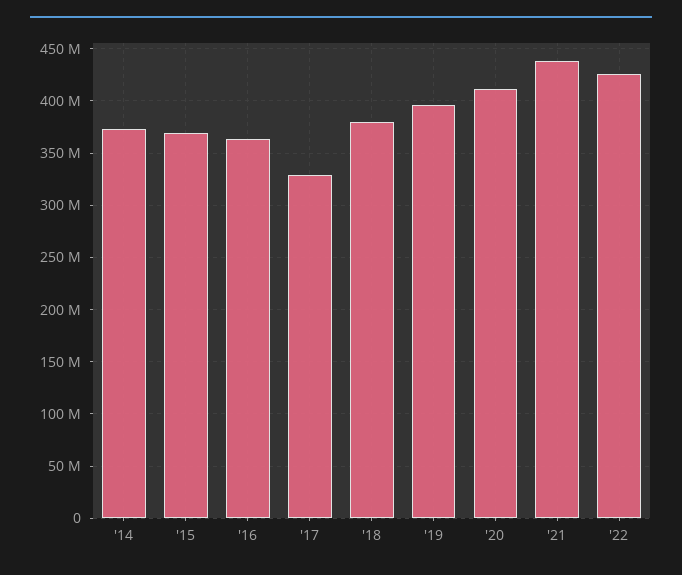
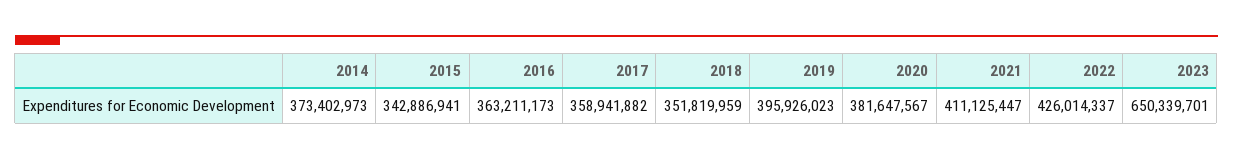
'15: 370000000 -> 342886941
'17: 330000000 -> 358941882
'18: 380000000 -> 351819959
'20: 410000000 -> 381647567
'21: 440000000 -> 411125447
2023: none -> 650339701

